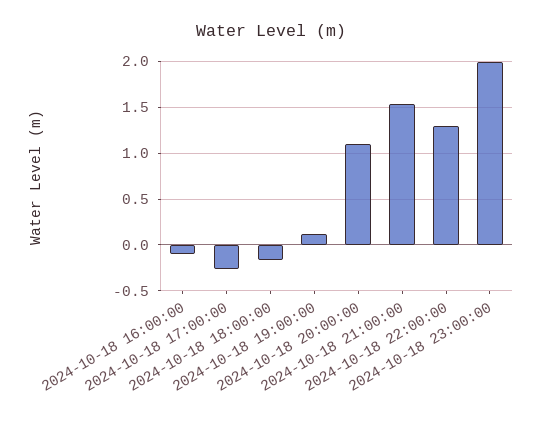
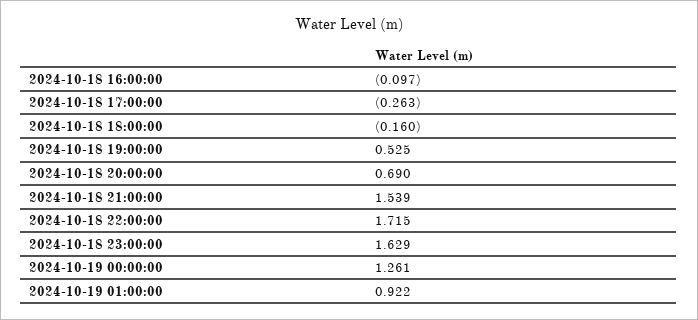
2024-10-18 19:00:00: 0.1 -> 0.525
2024-10-18 20:00:00: 1.1 -> 0.69
2024-10-18 22:00:00: 1.3 -> 1.715
2024-10-18 23:00:00: 2 -> 1.629
2024-10-19 00:00:00: none -> 1.261
2024-10-19 01:00:00: none -> 0.922

